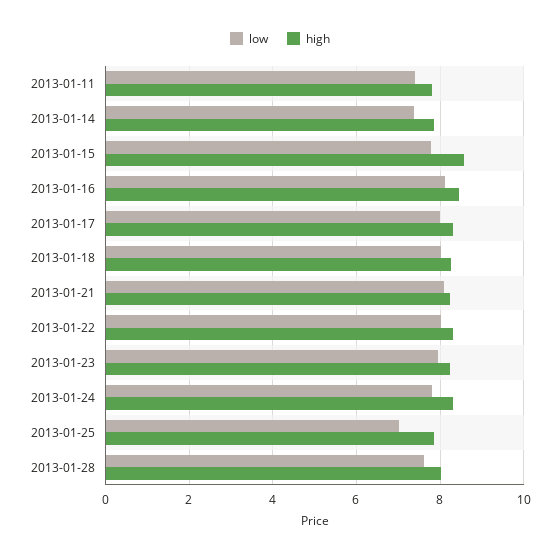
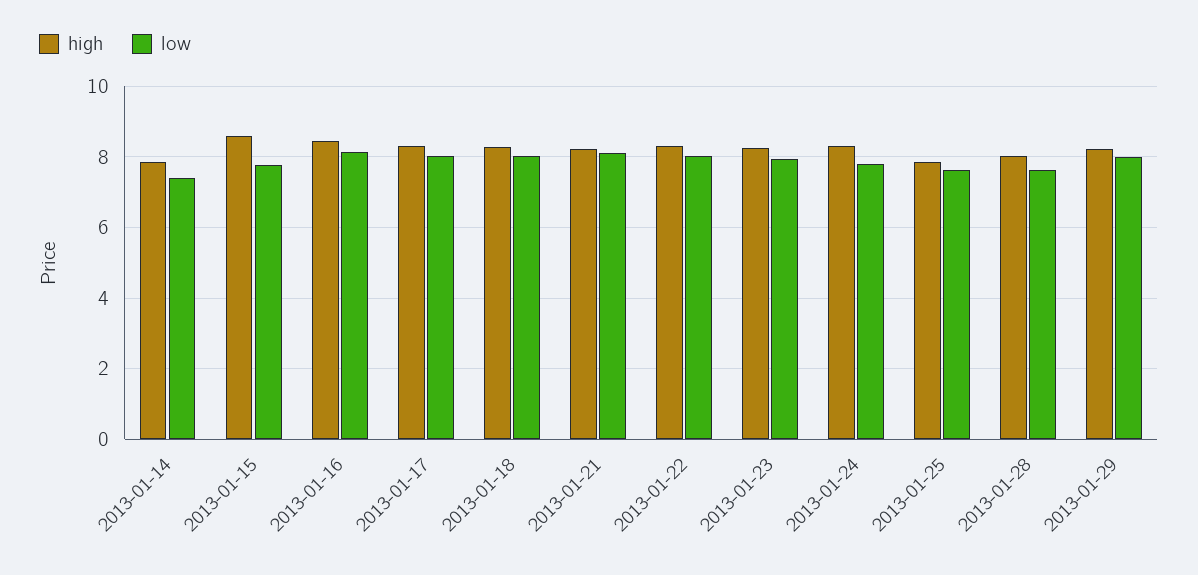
low, 2013-01-11: 7.4 -> none
high, 2013-01-11: 7.8 -> none
low, 2013-01-25: 7 -> 7.6
high, 2013-01-29: none -> 8.2
low, 2013-01-29: none -> 8

